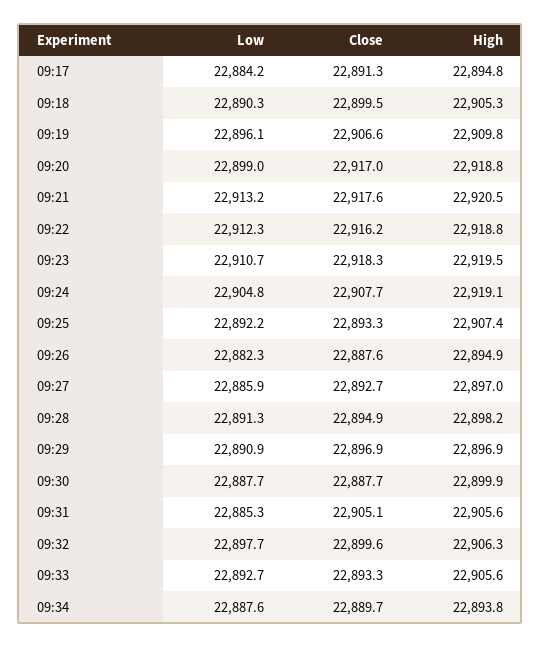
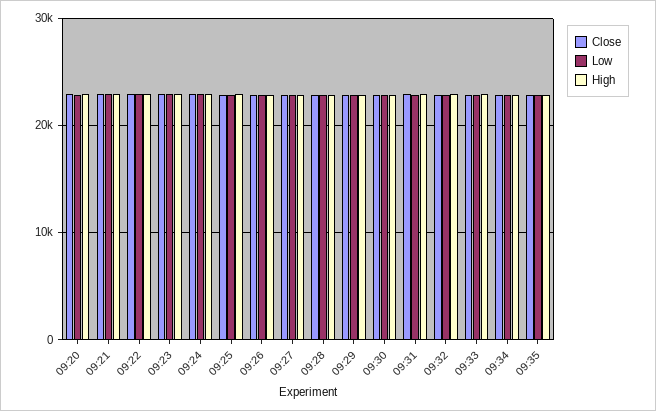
Low, 09:17: 22884.2 -> none
Close, 09:17: 22891.3 -> none
High, 09:17: 22894.8 -> none
Low, 09:18: 22890.3 -> none
Close, 09:18: 22899.5 -> none
High, 09:18: 22905.3 -> none
Low, 09:19: 22896.1 -> none
Close, 09:19: 22906.6 -> none
High, 09:19: 22909.8 -> none
Close, 09:35: none -> 23000
Low, 09:35: none -> 23000
High, 09:35: none -> 23000

